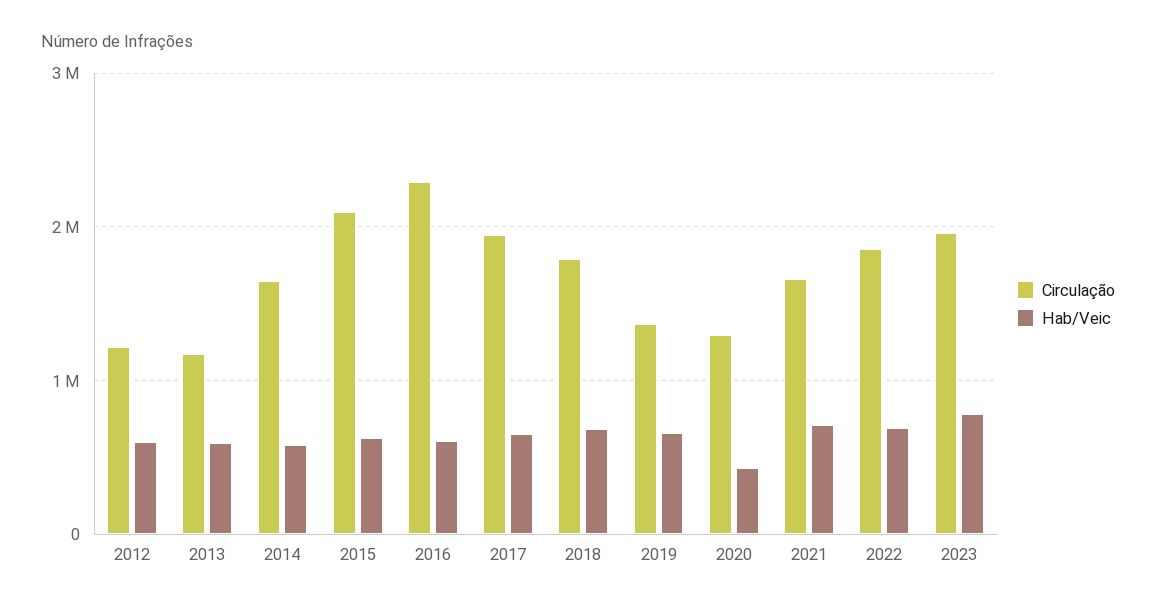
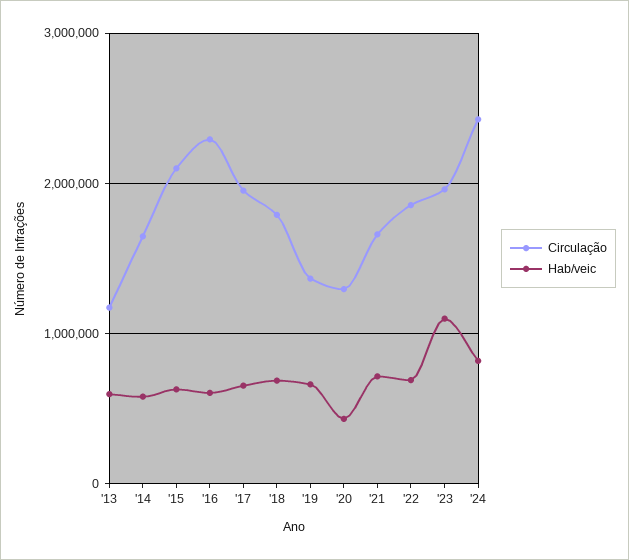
Circulação, 2012: 1200000 -> none
Hab/Veic, 2012: 600000 -> none
Hab/Veic, 2023: 800000 -> 1100000
Circulação, '24: none -> 2400000
Hab/Veic, '24: none -> 800000

